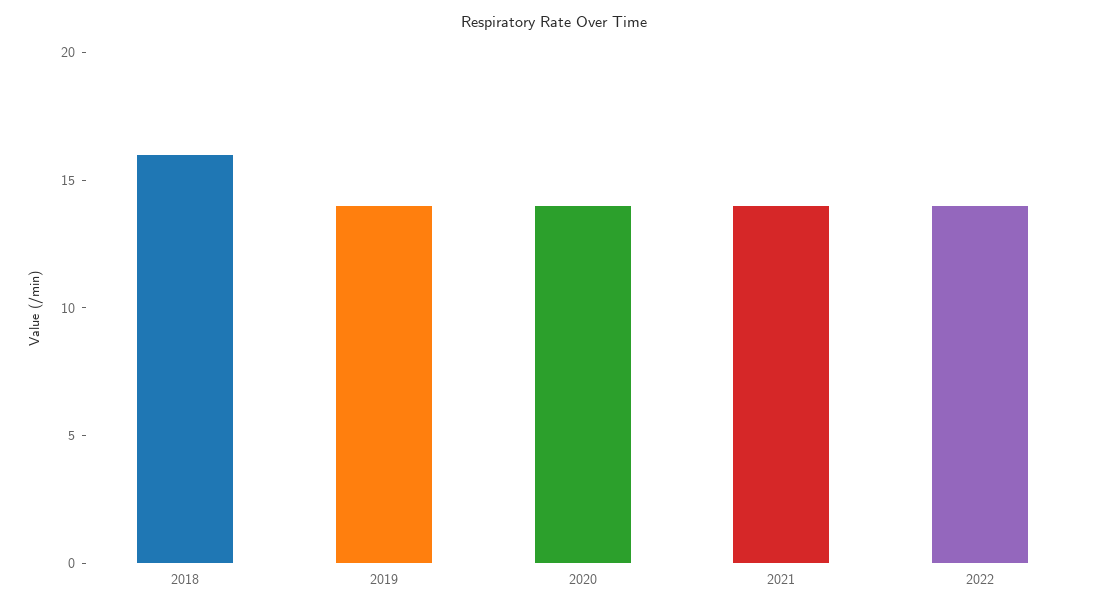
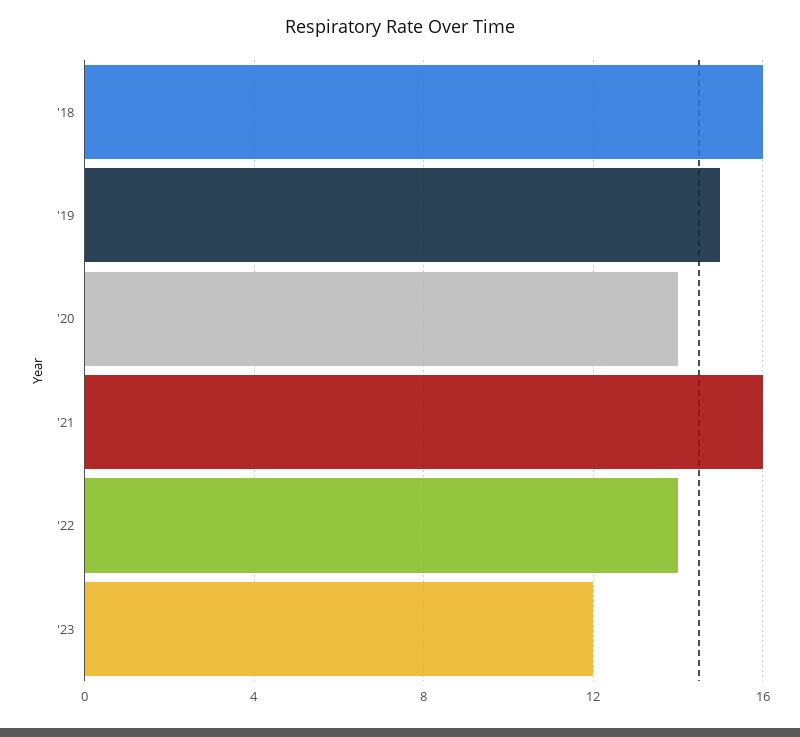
2019: 14 -> 15
2021: 14 -> 16
'23: none -> 12

